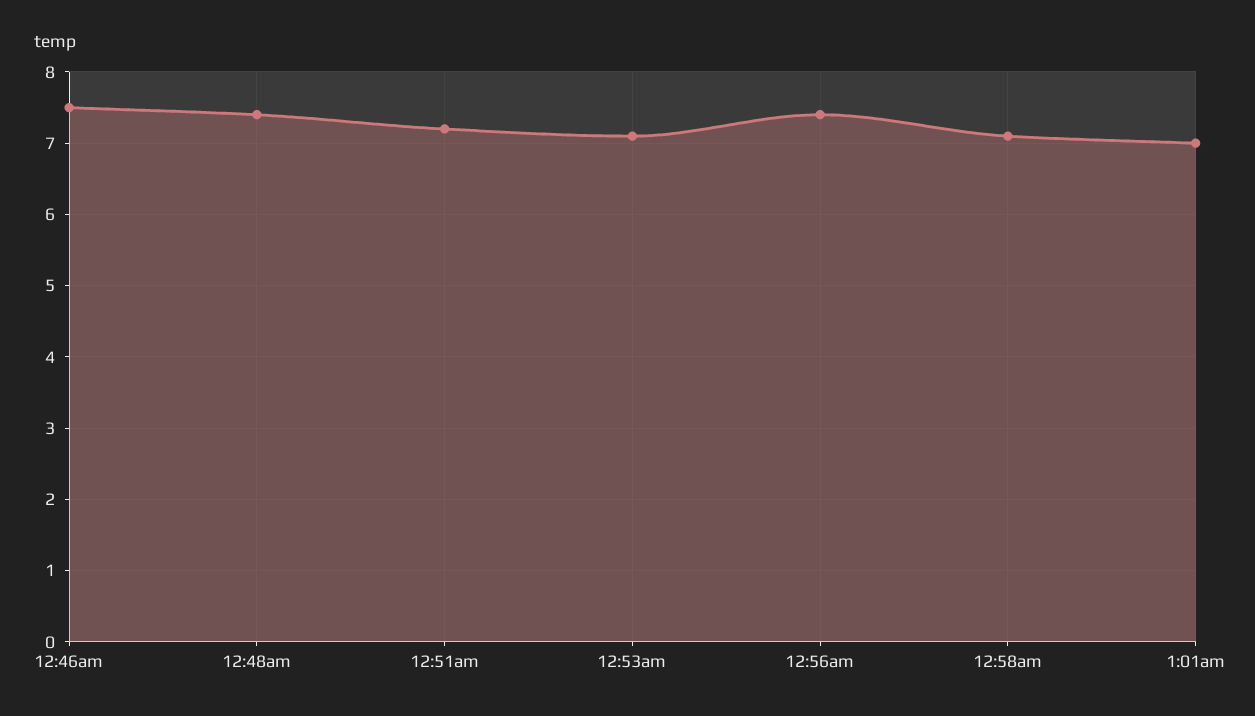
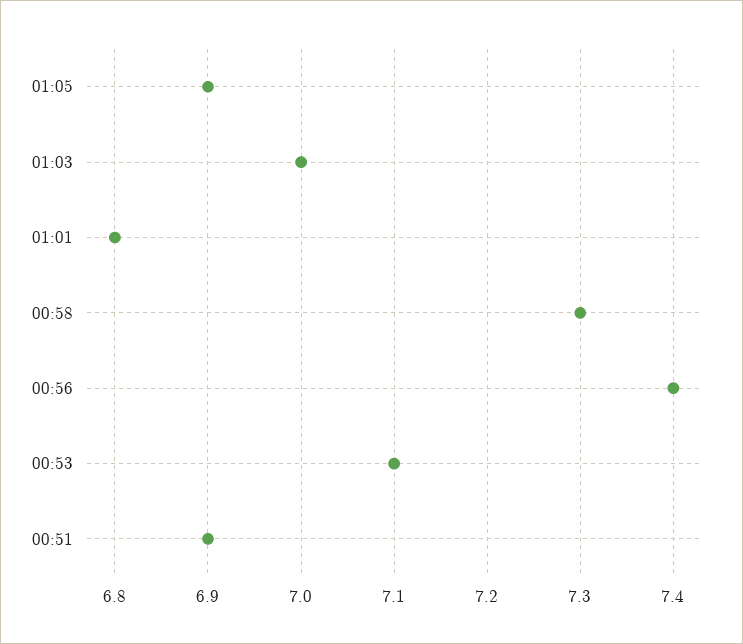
12:46am: 7.5 -> none
12:48am: 7.4 -> none
12:51am: 7.2 -> 6.9
12:58am: 7.1 -> 7.3
1:01am: 7 -> 6.8
01:05: none -> 6.9
01:03: none -> 7

